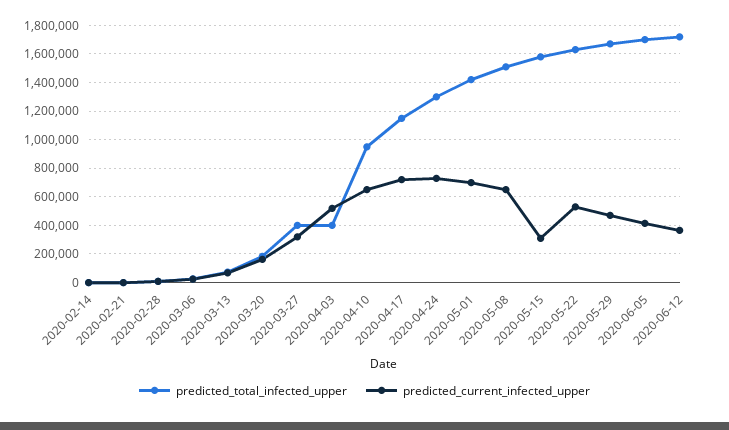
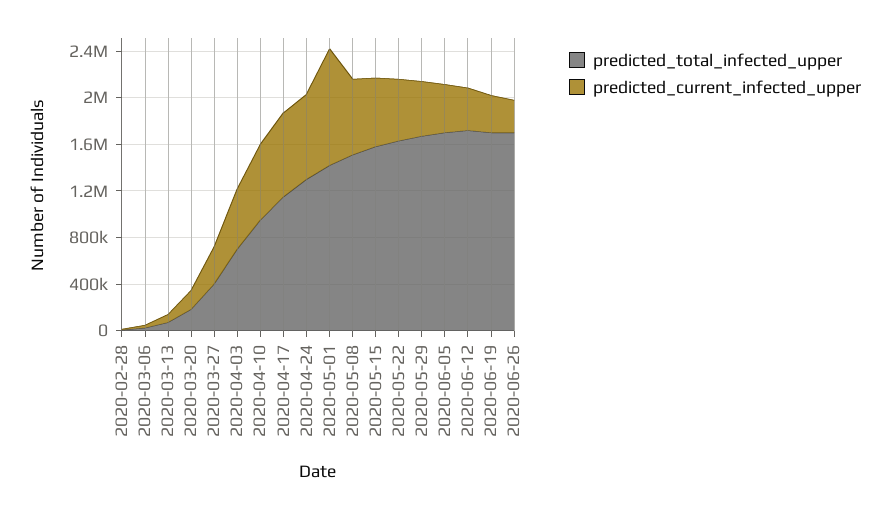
predicted_total_infected_upper, 2020-02-14: 0 -> none
predicted_current_infected_upper, 2020-02-14: 0 -> none
predicted_total_infected_upper, 2020-02-21: 0 -> none
predicted_current_infected_upper, 2020-02-21: 0 -> none
predicted_total_infected_upper, 2020-04-03: 400000 -> 700000
predicted_current_infected_upper, 2020-05-01: 700000 -> 1000000
predicted_current_infected_upper, 2020-05-15: 300000 -> 600000
predicted_total_infected_upper, 2020-06-19: none -> 1700000
predicted_current_infected_upper, 2020-06-19: none -> 300000
predicted_total_infected_upper, 2020-06-26: none -> 1700000
predicted_current_infected_upper, 2020-06-26: none -> 300000

